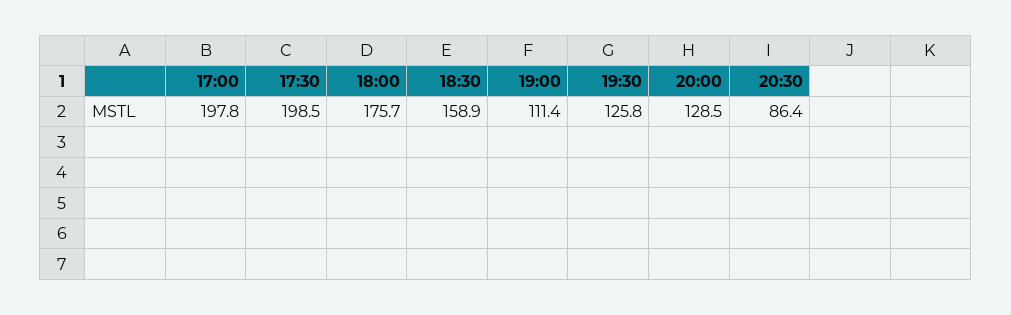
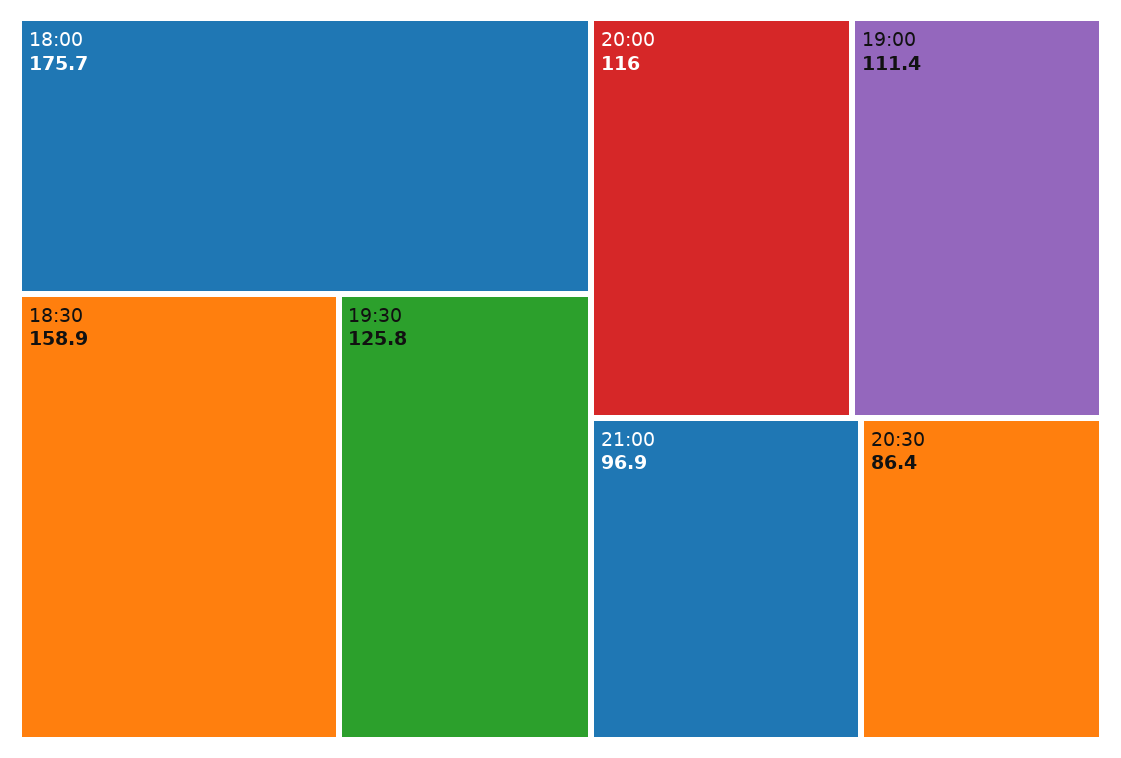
17:00: 197.8 -> none
17:30: 198.5 -> none
20:00: 128.5 -> 116
21:00: none -> 96.9

